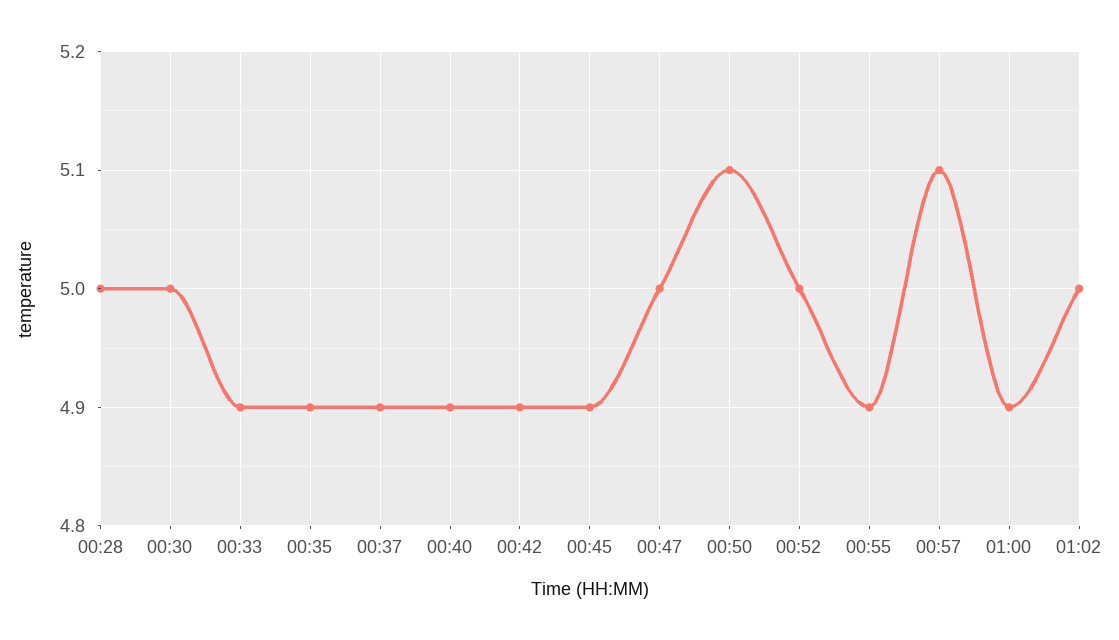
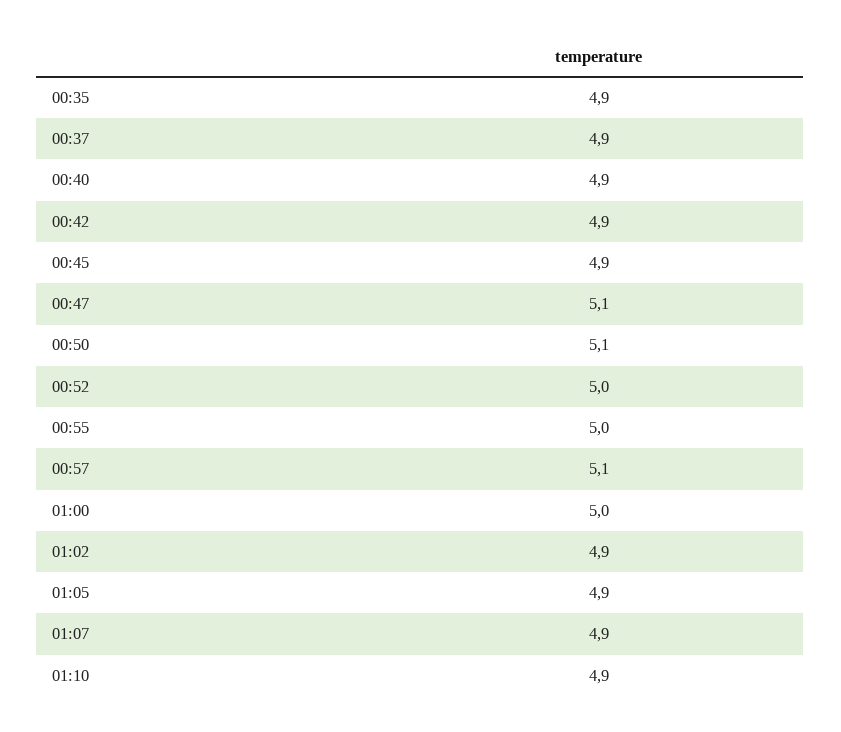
00:28: 5 -> none
00:30: 5 -> none
00:33: 4.9 -> none
00:47: 5 -> 5.1
00:55: 4.9 -> 5
01:00: 4.9 -> 5
01:02: 5 -> 4.9
01:05: none -> 4.9
01:07: none -> 4.9
01:10: none -> 4.9

